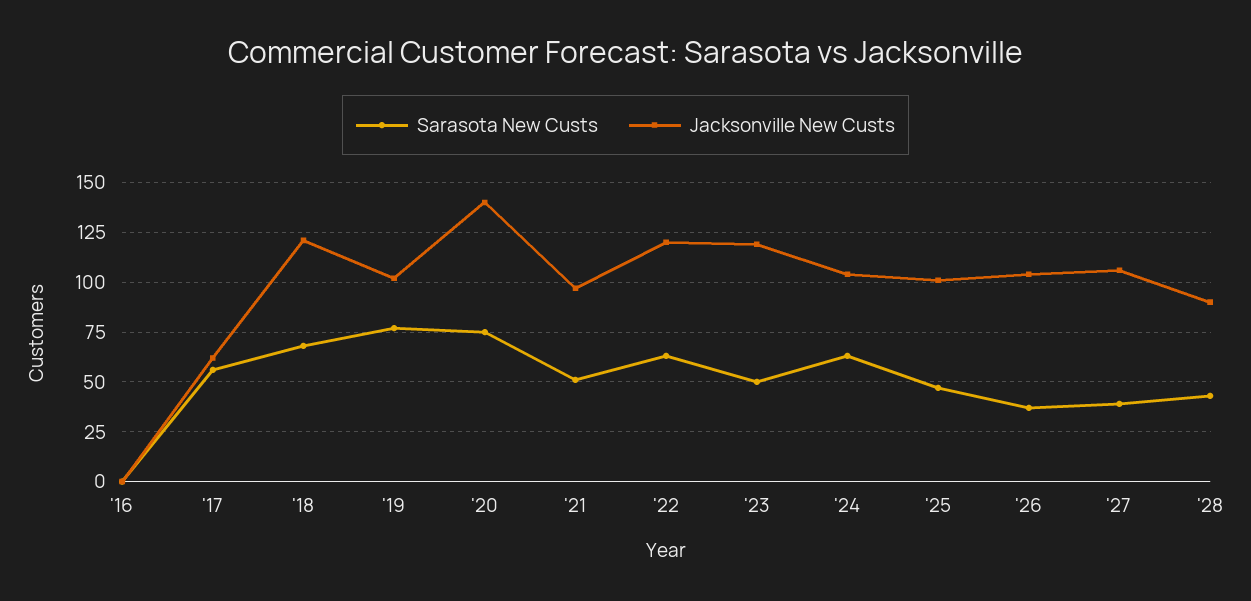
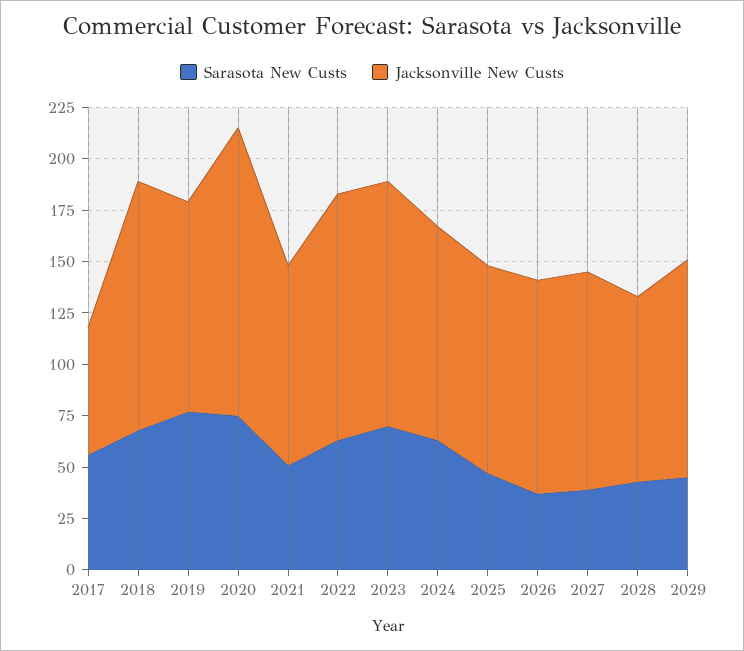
Sarasota New Custs, '16: 0 -> none
Jacksonville New Custs, '16: 0 -> none
Sarasota New Custs, '23: 50 -> 70
Sarasota New Custs, 2029: none -> 45
Jacksonville New Custs, 2029: none -> 105

